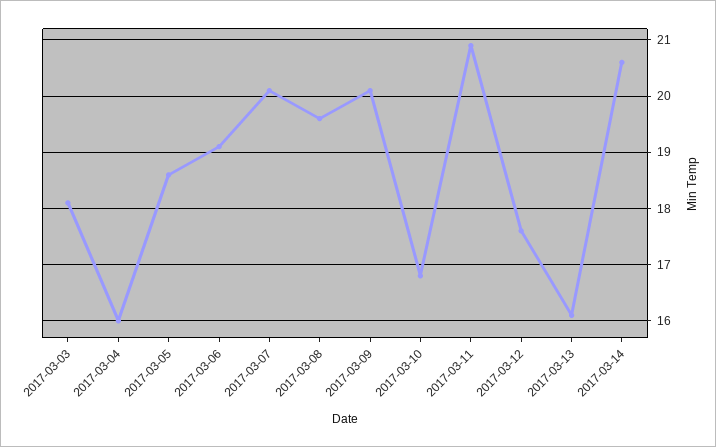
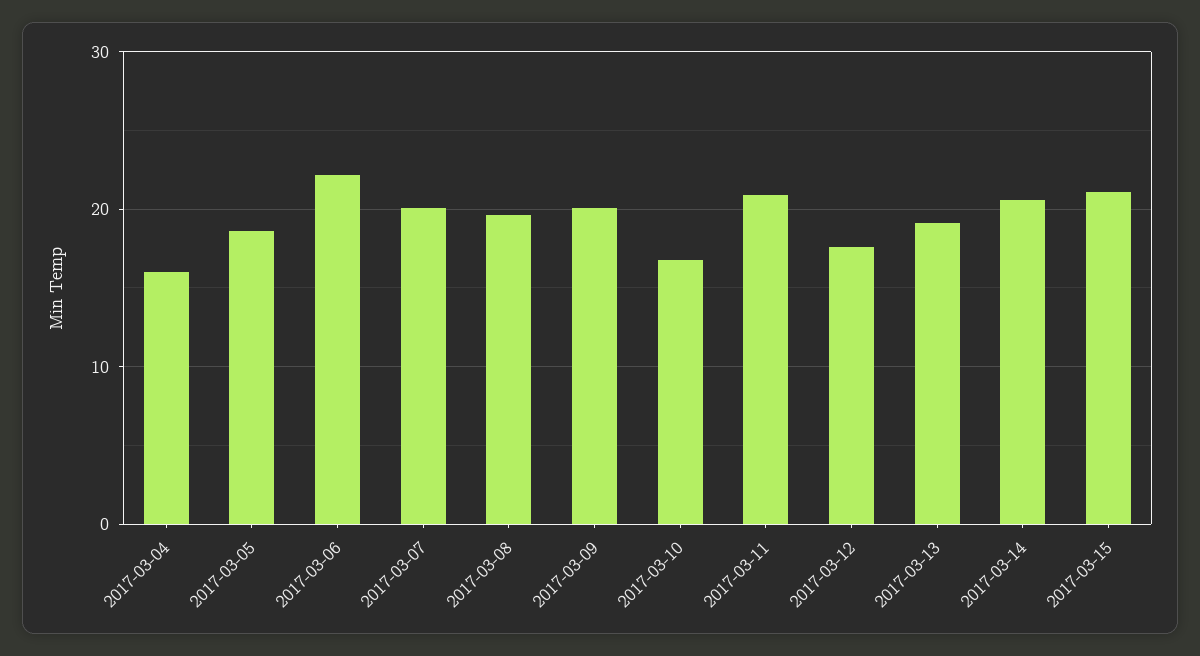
2017-03-03: 18 -> none
2017-03-06: 19 -> 22
2017-03-13: 16 -> 19
2017-03-15: none -> 21

